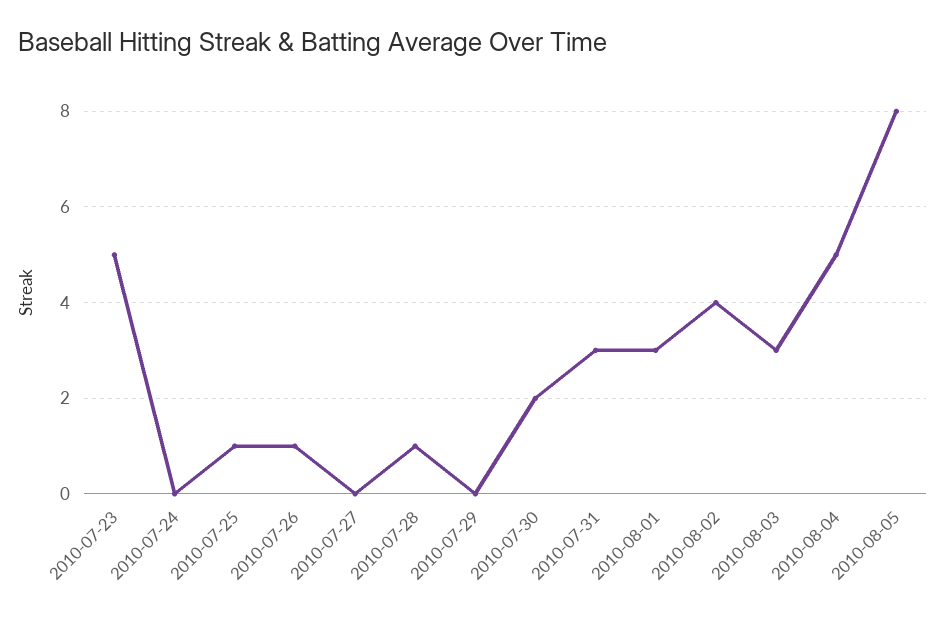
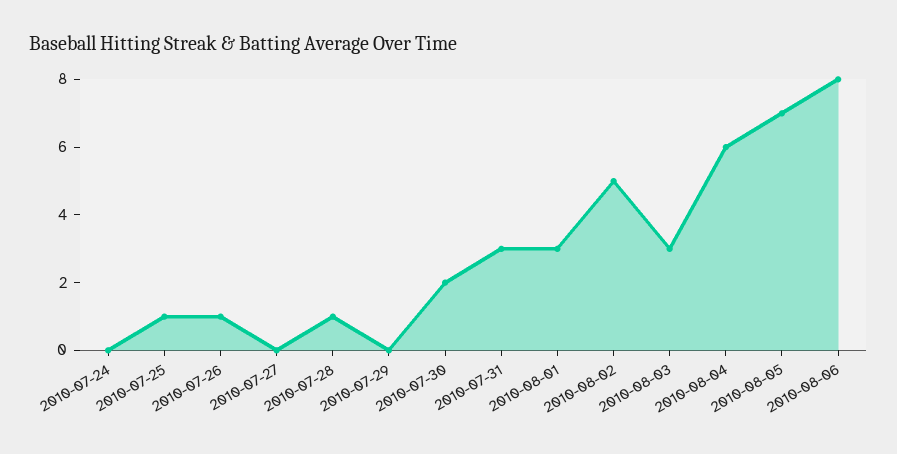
2010-07-23: 5 -> none
2010-08-02: 4 -> 5
2010-08-04: 5 -> 6
2010-08-05: 8 -> 7
2010-08-06: none -> 8

